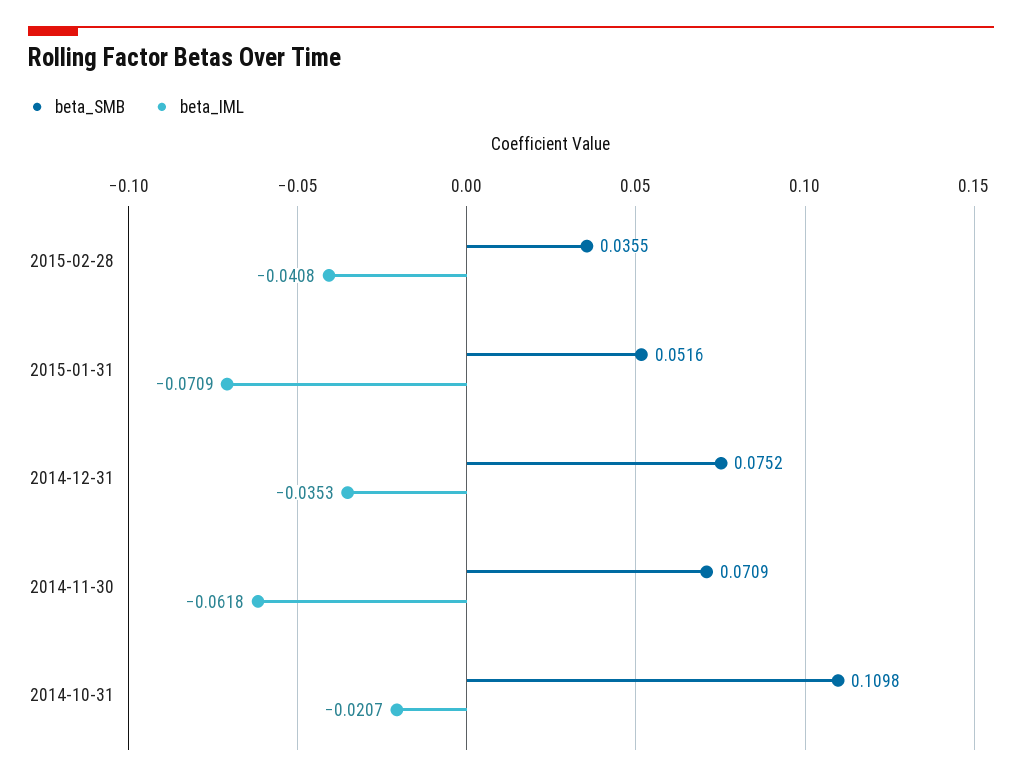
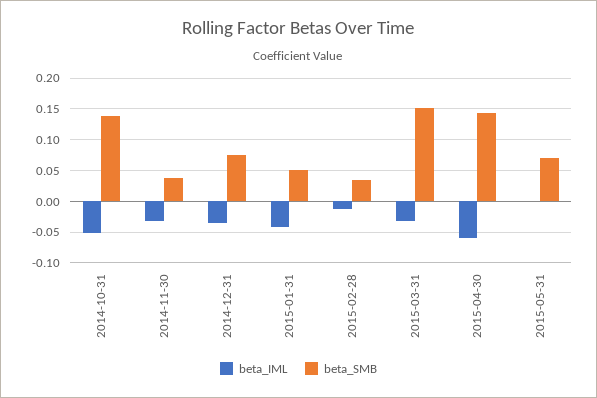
beta_IML, 2015-02-28: -0.0408 -> -0.01
beta_IML, 2015-01-31: -0.0709 -> -0.04
beta_SMB, 2014-11-30: 0.0709 -> 0.04
beta_IML, 2014-11-30: -0.0618 -> -0.03
beta_SMB, 2014-10-31: 0.1098 -> 0.14
beta_IML, 2014-10-31: -0.0207 -> -0.05
beta_IML, 2015-03-31: none -> -0.03
beta_SMB, 2015-03-31: none -> 0.15
beta_IML, 2015-04-30: none -> -0.06
beta_SMB, 2015-04-30: none -> 0.14
beta_IML, 2015-05-31: none -> 0
beta_SMB, 2015-05-31: none -> 0.07

